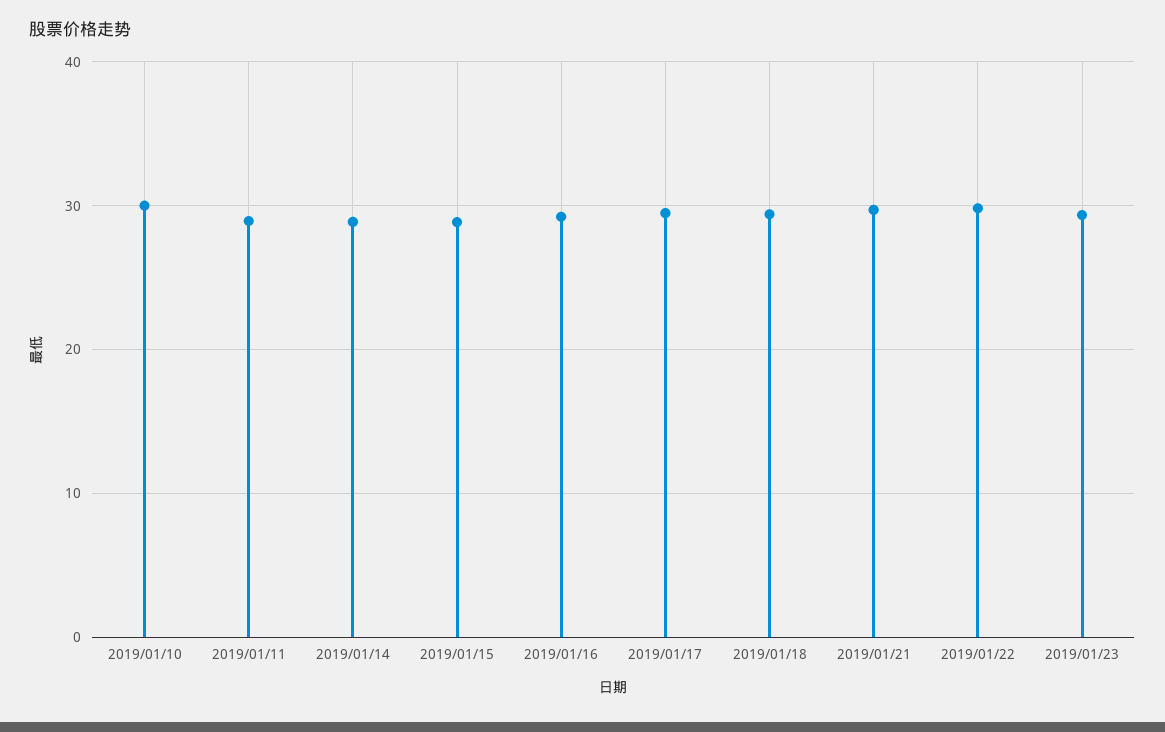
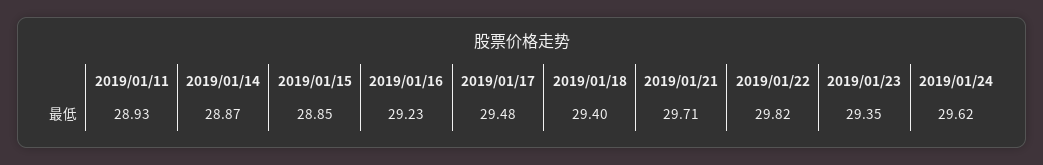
2019/01/10: 30 -> none
2019/01/24: none -> 29.62

